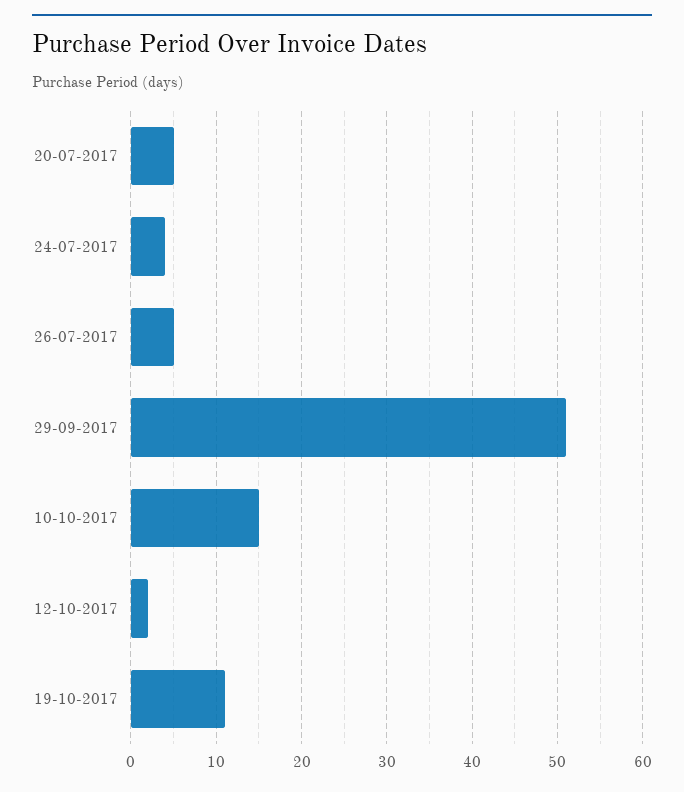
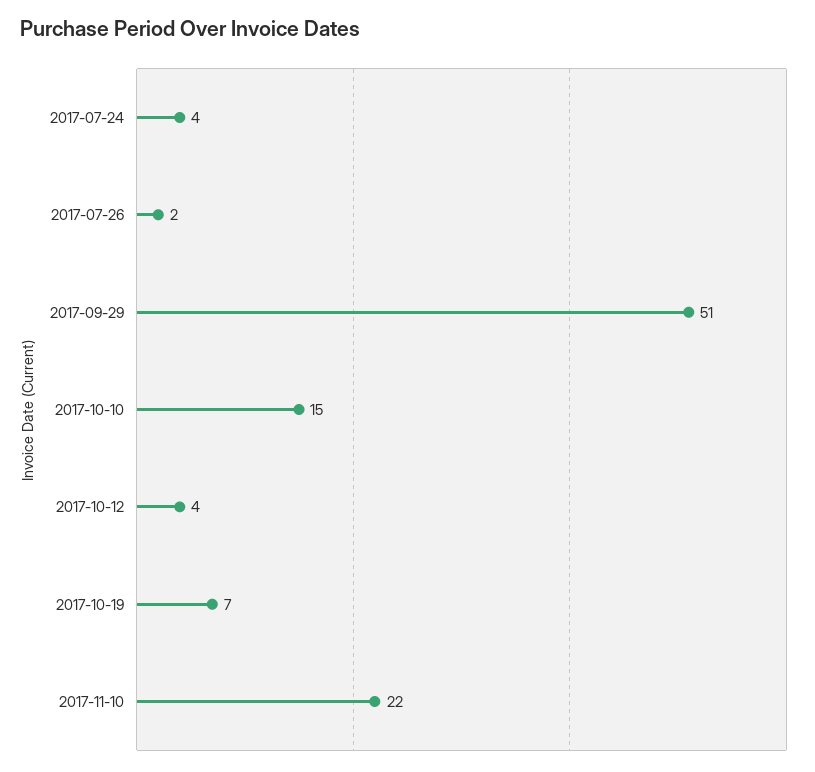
20-07-2017: 5 -> none
26-07-2017: 5 -> 2
12-10-2017: 2 -> 4
19-10-2017: 11 -> 7
2017-11-10: none -> 22

